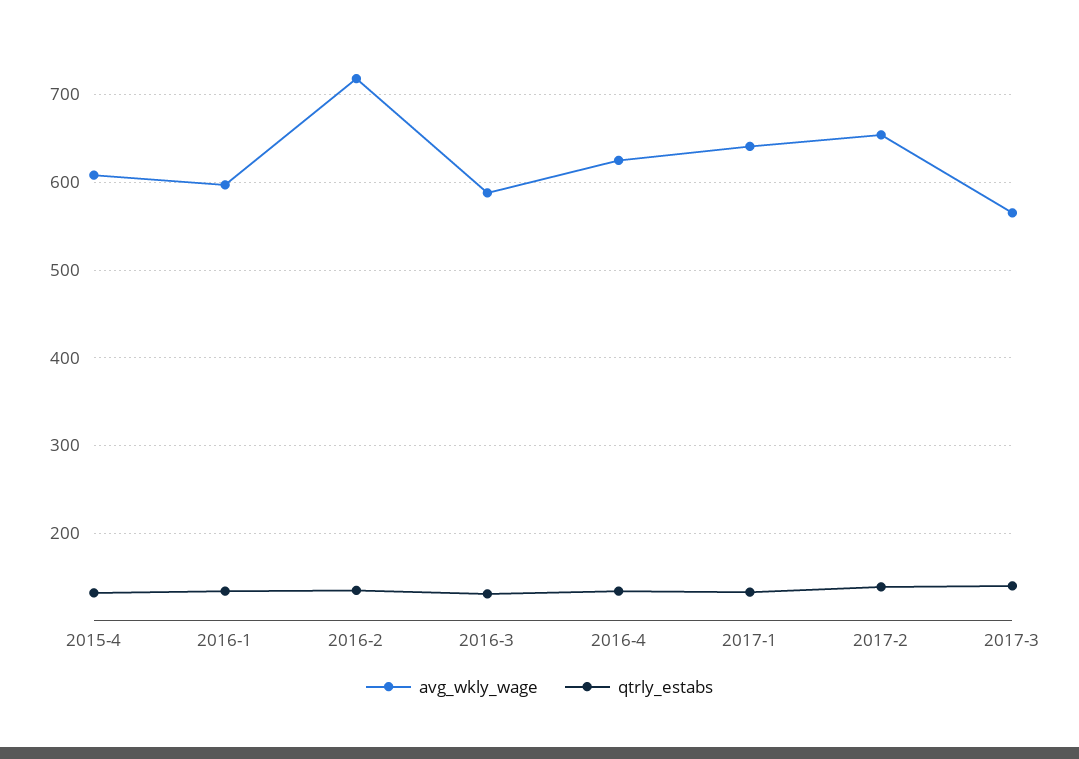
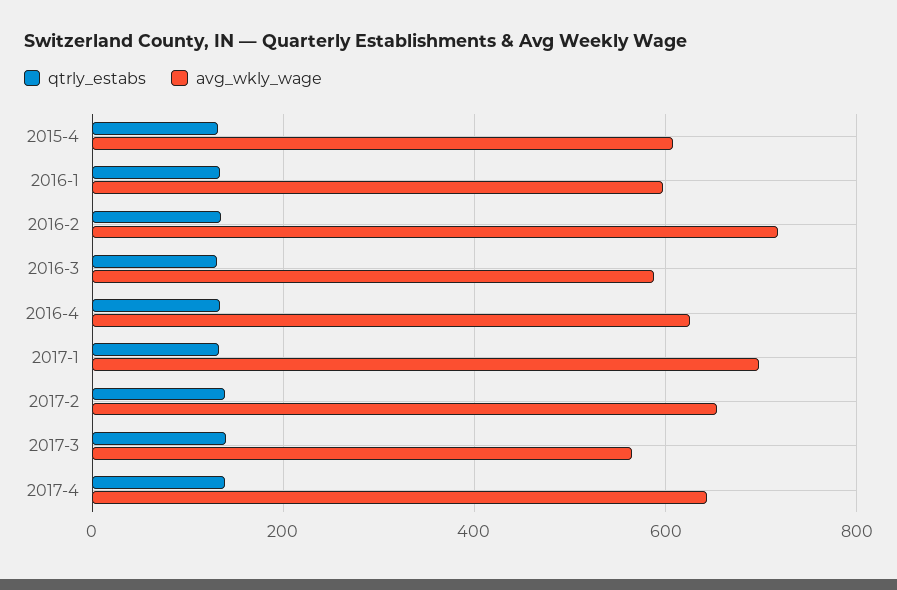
avg_wkly_wage, 2017-1: 640 -> 700
qtrly_estabs, 2017-4: none -> 140
avg_wkly_wage, 2017-4: none -> 640

